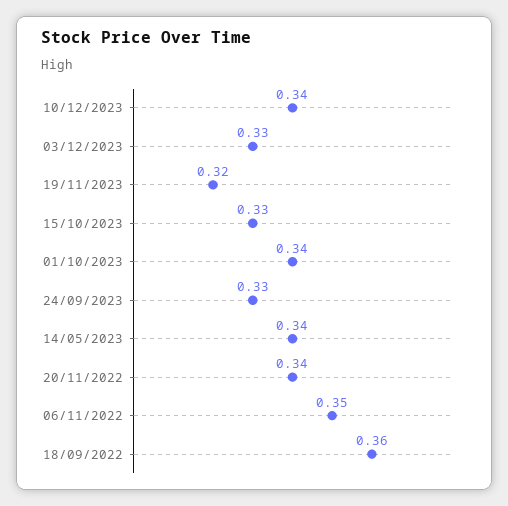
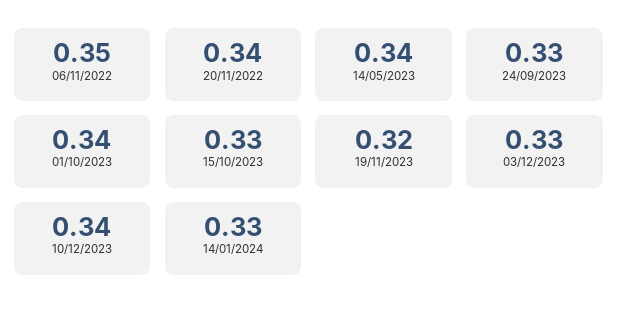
18/09/2022: 0.36 -> none
14/01/2024: none -> 0.33

